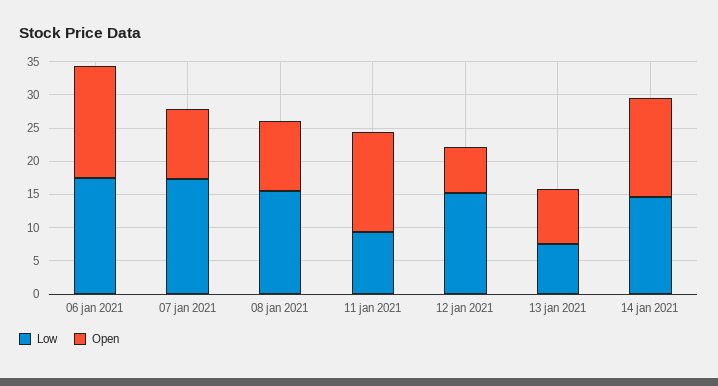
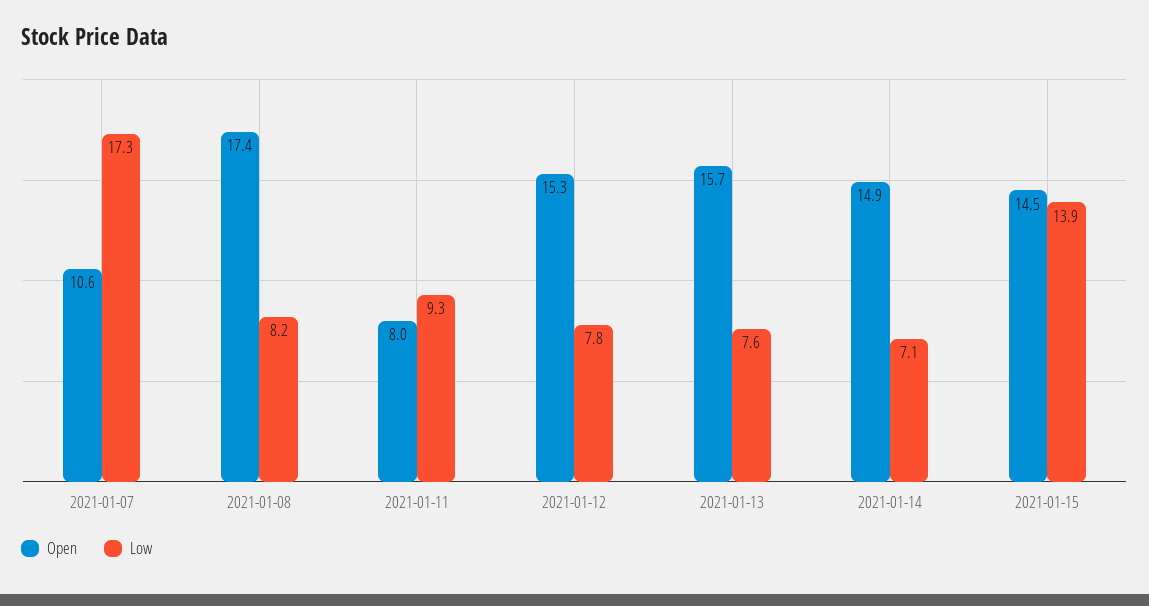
Low, 06 jan 2021: 17.5 -> none
Open, 06 jan 2021: 17.5 -> none
Low, 08 jan 2021: 15 -> 8.2
Open, 08 jan 2021: 10 -> 17.4
Open, 11 jan 2021: 15 -> 8
Low, 12 jan 2021: 15 -> 7.8
Open, 12 jan 2021: 7.5 -> 15.3
Open, 13 jan 2021: 7.5 -> 15.7
Low, 14 jan 2021: 15 -> 7.1
Open, 2021-01-15: none -> 14.5
Low, 2021-01-15: none -> 13.9

